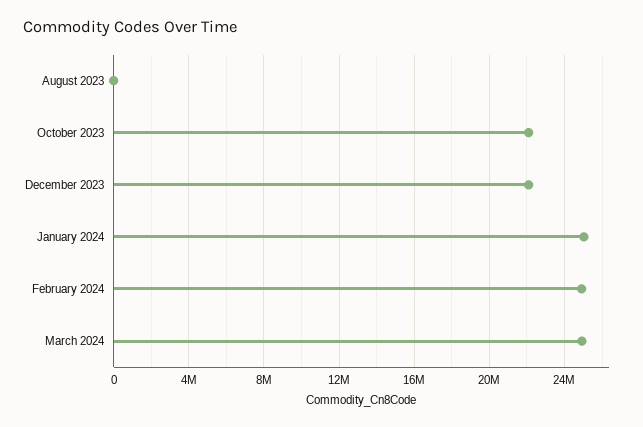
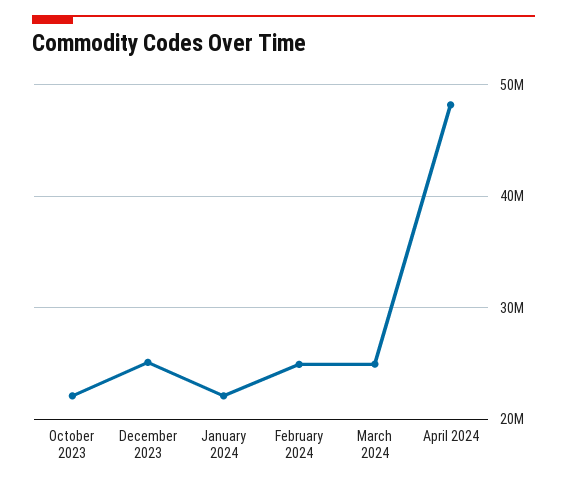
August 2023: 0 -> none
December 2023: 22000000 -> 25000000
January 2024: 25000000 -> 22000000
April 2024: none -> 48000000

